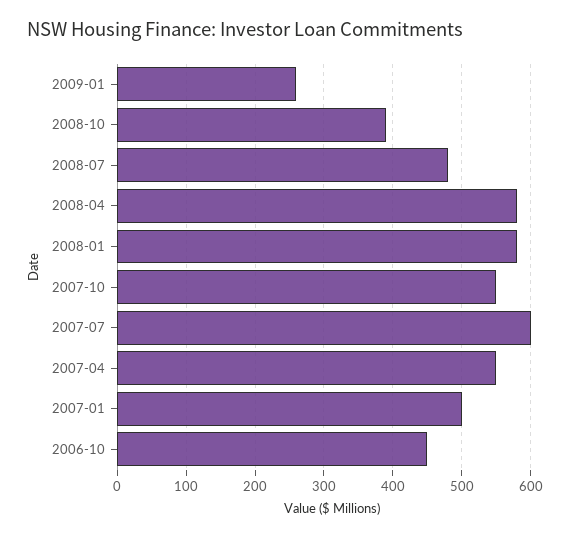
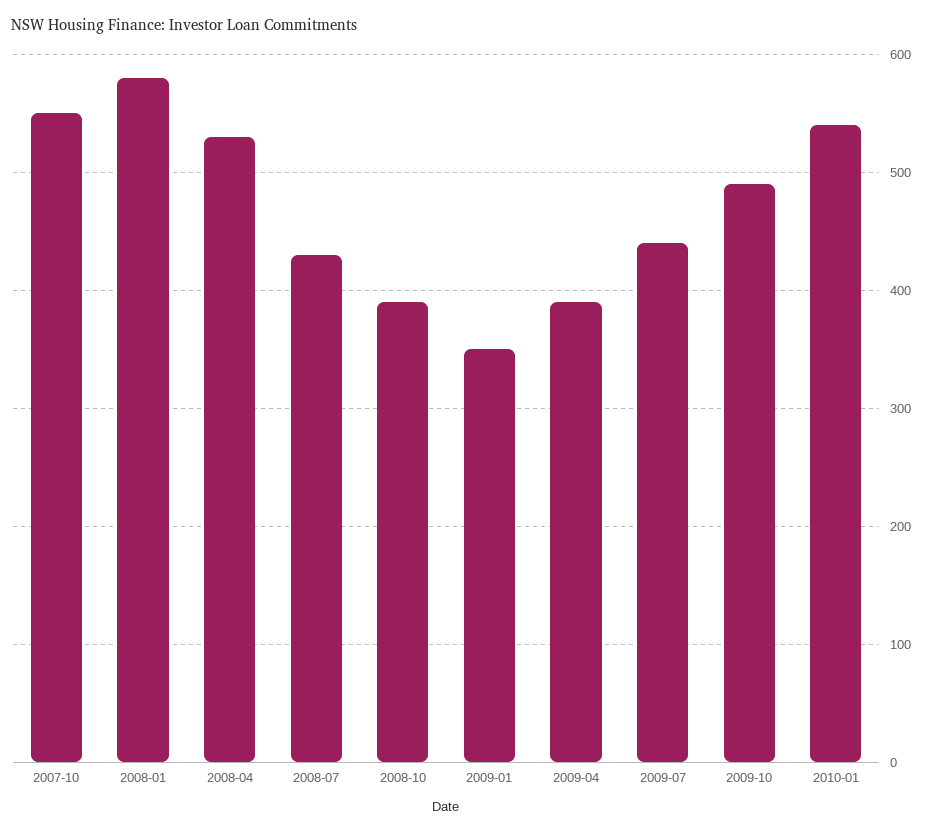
2009-01: 260 -> 350
2008-07: 480 -> 430
2008-04: 580 -> 530
2007-07: 600 -> none
2007-04: 550 -> none
2007-01: 500 -> none
2006-10: 450 -> none
2009-04: none -> 390
2009-07: none -> 440
2009-10: none -> 490
2010-01: none -> 540

